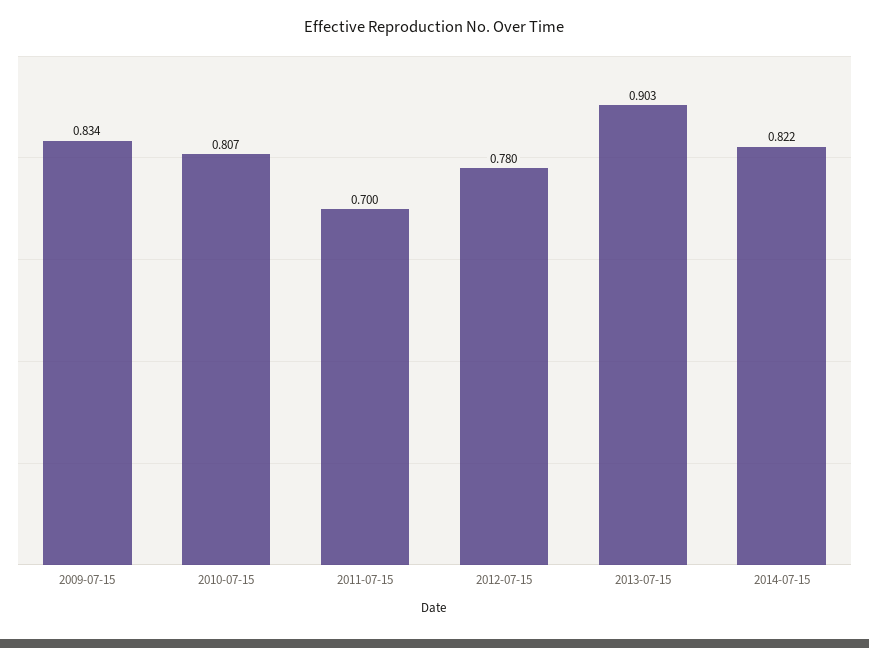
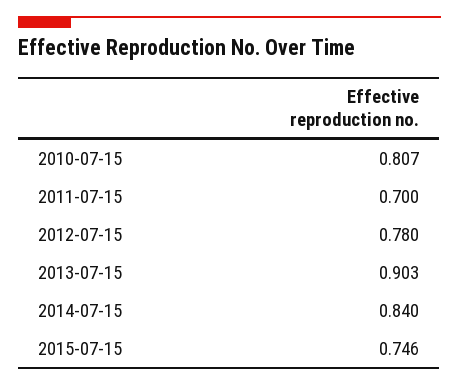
2009-07-15: 0.834 -> none
2014-07-15: 0.822 -> 0.84
2015-07-15: none -> 0.746

